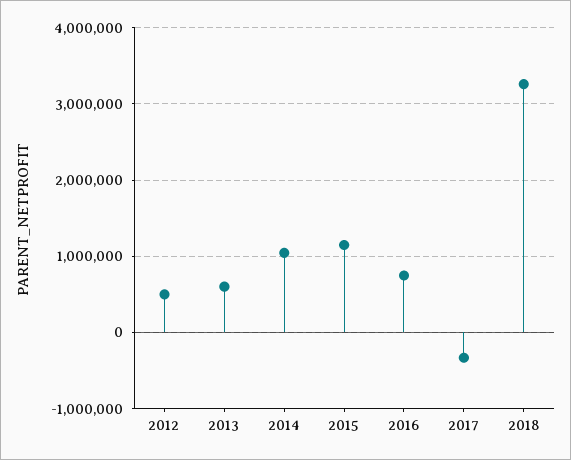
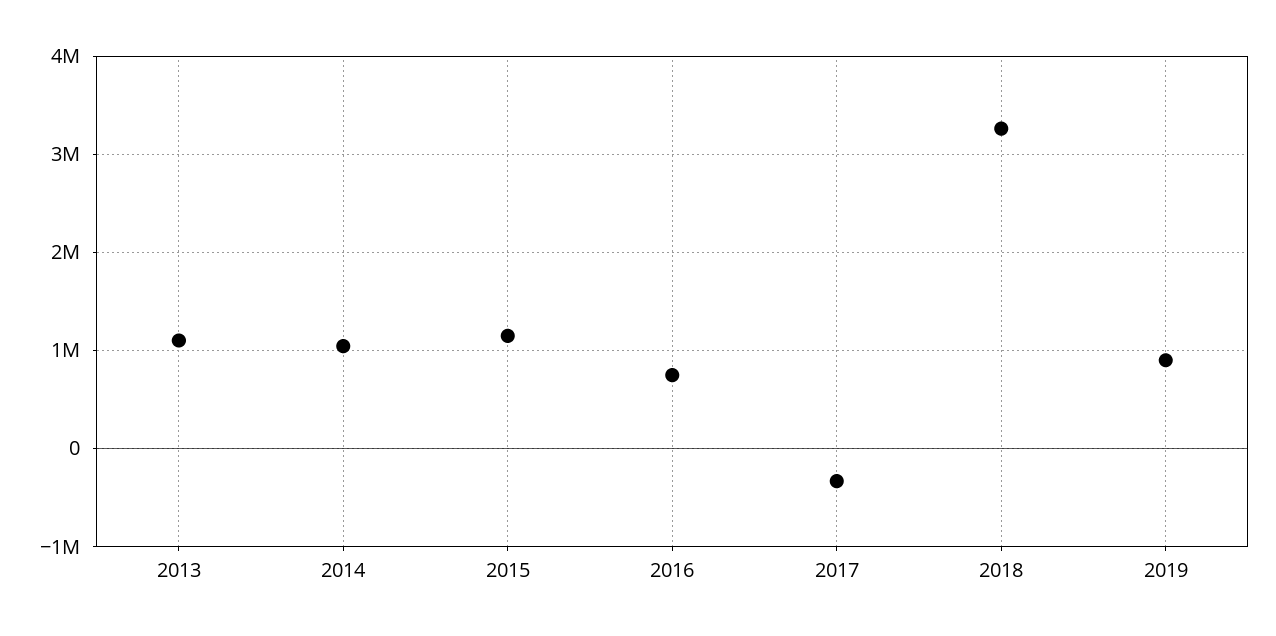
2012: 500000 -> none
2013: 600000 -> 1100000
2019: none -> 900000

